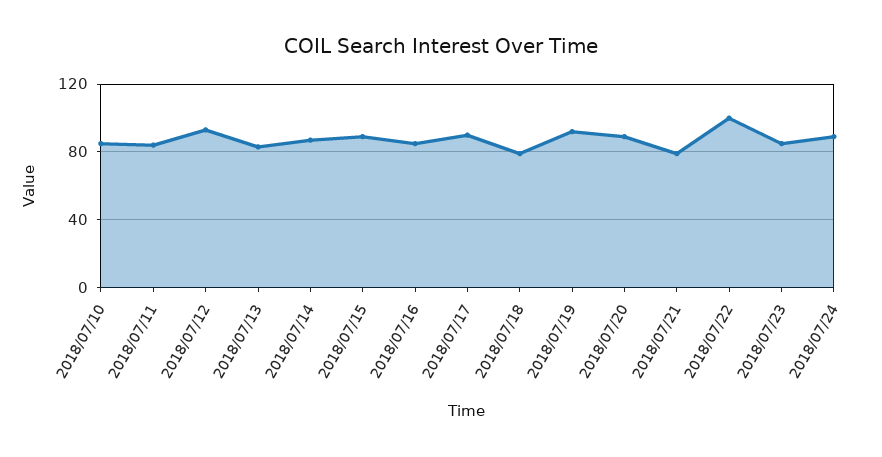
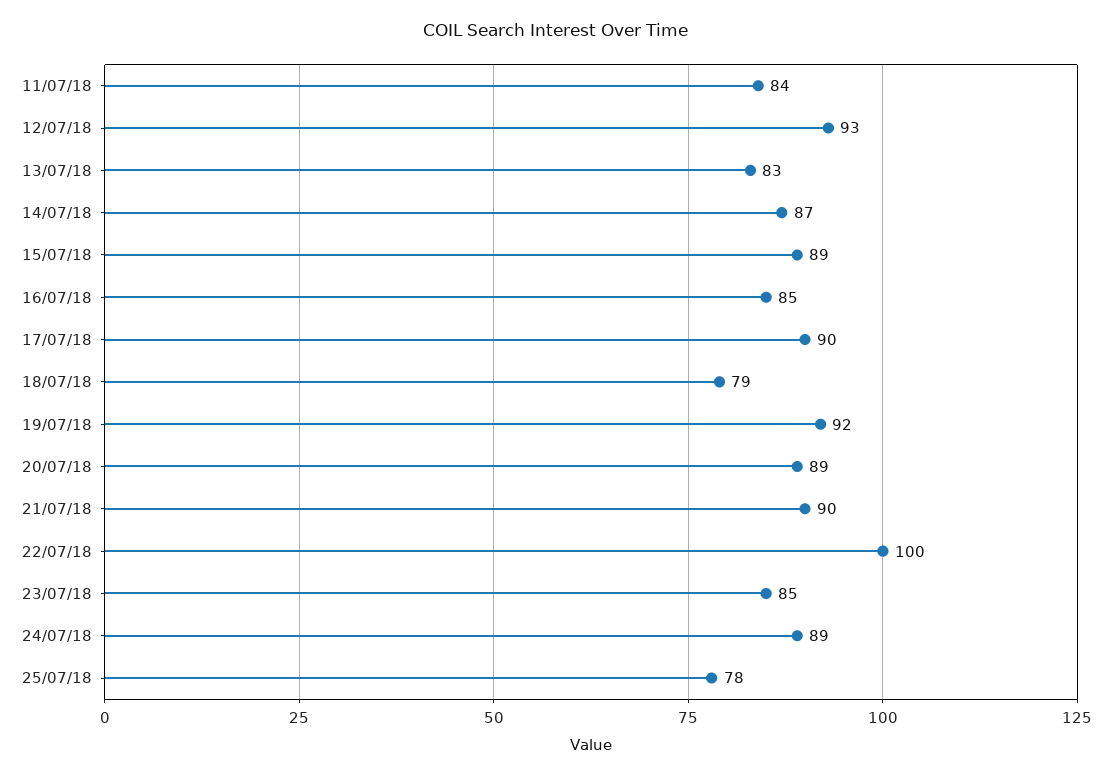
2018/07/10: 85 -> none
2018/07/21: 80 -> 90
25/07/18: none -> 78

